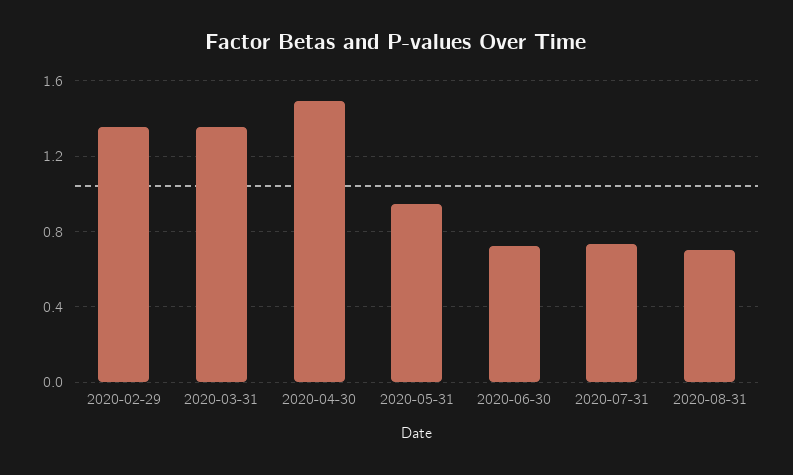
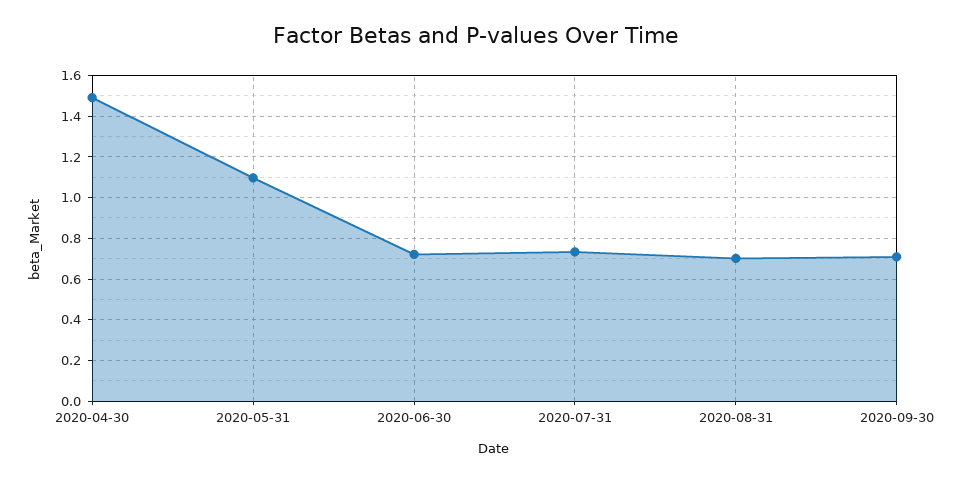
2020-02-29: 1.35 -> none
2020-03-31: 1.35 -> none
2020-05-31: 0.95 -> 1.1
2020-09-30: none -> 0.7

